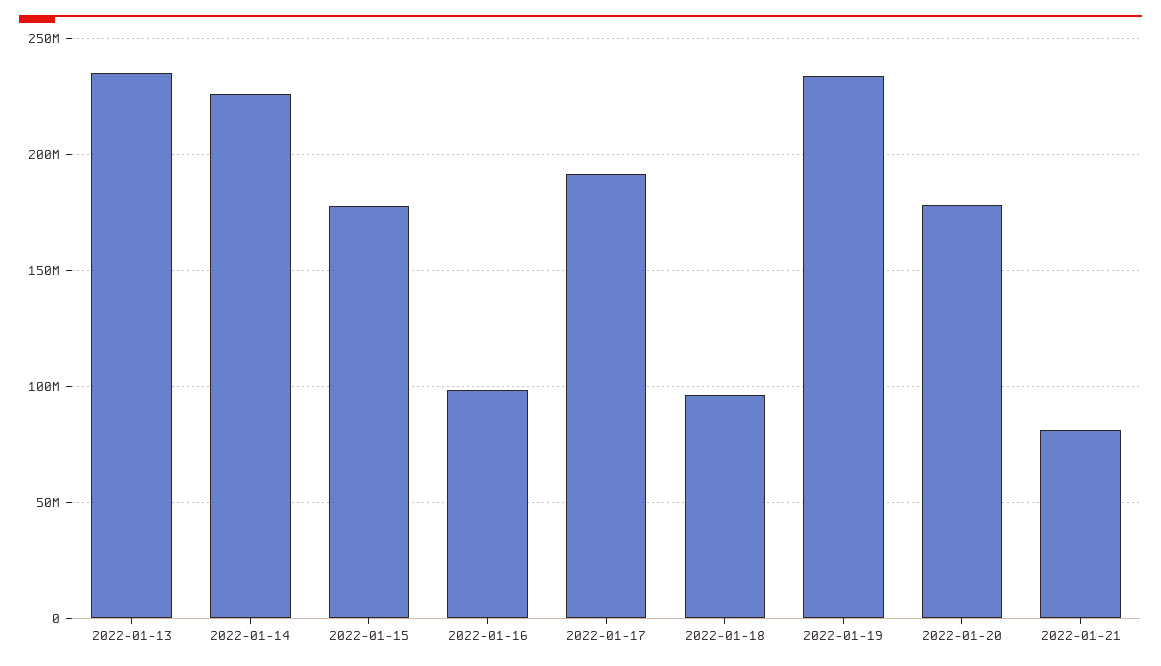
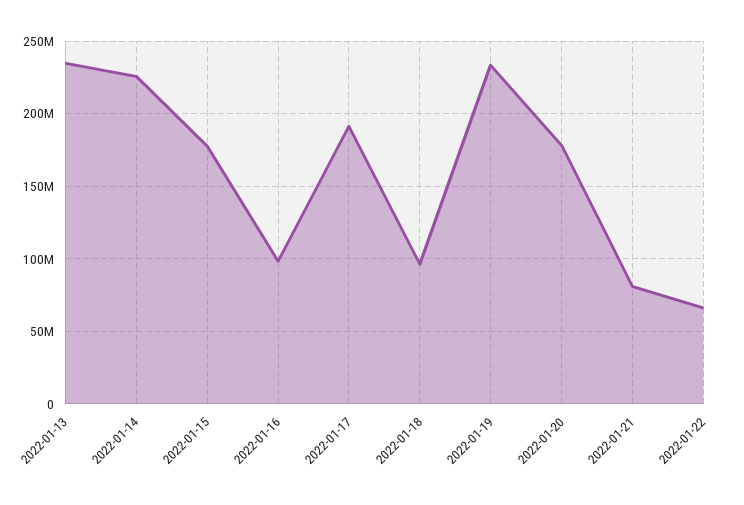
2022-01-22: none -> 65000000

